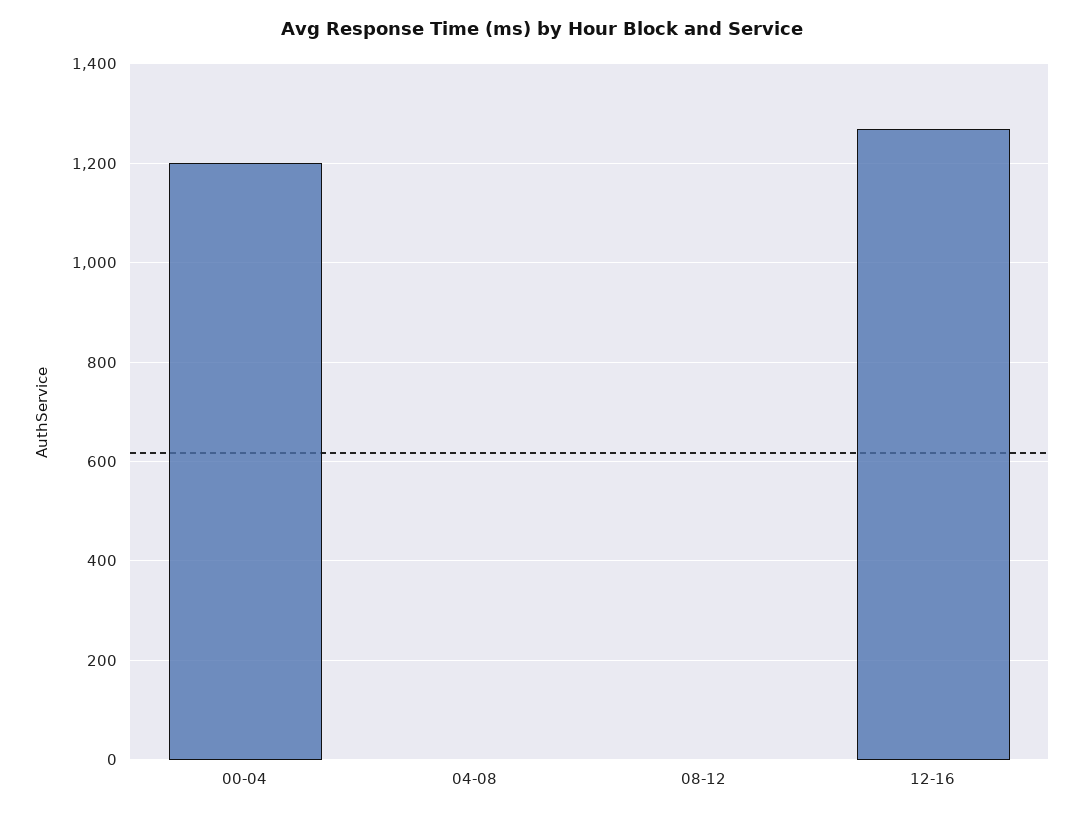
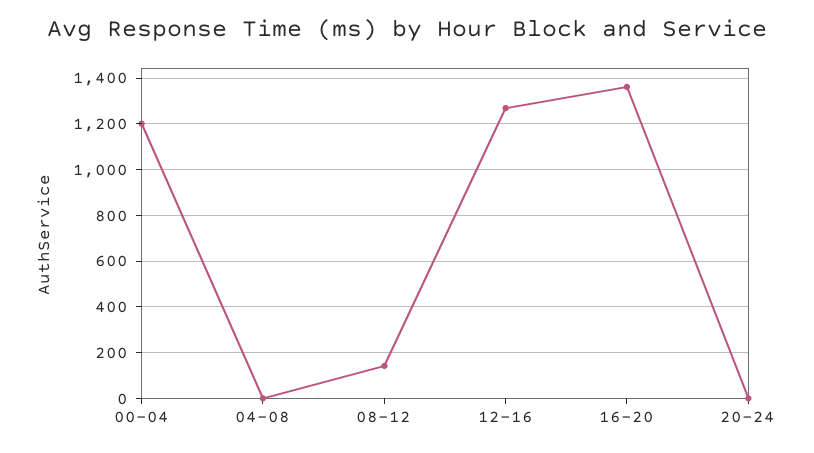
08-12: 0 -> 150
16-20: none -> 1350
20-24: none -> 0

